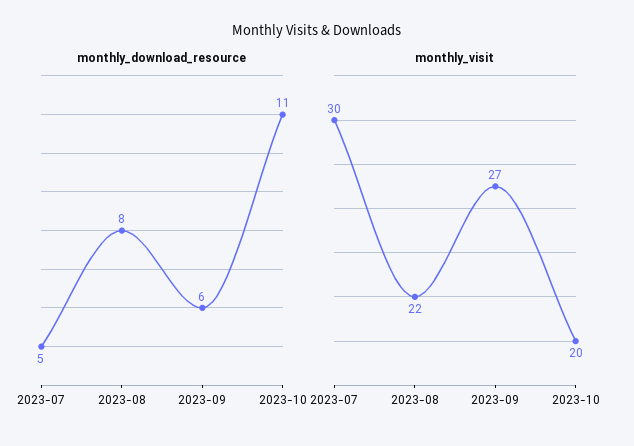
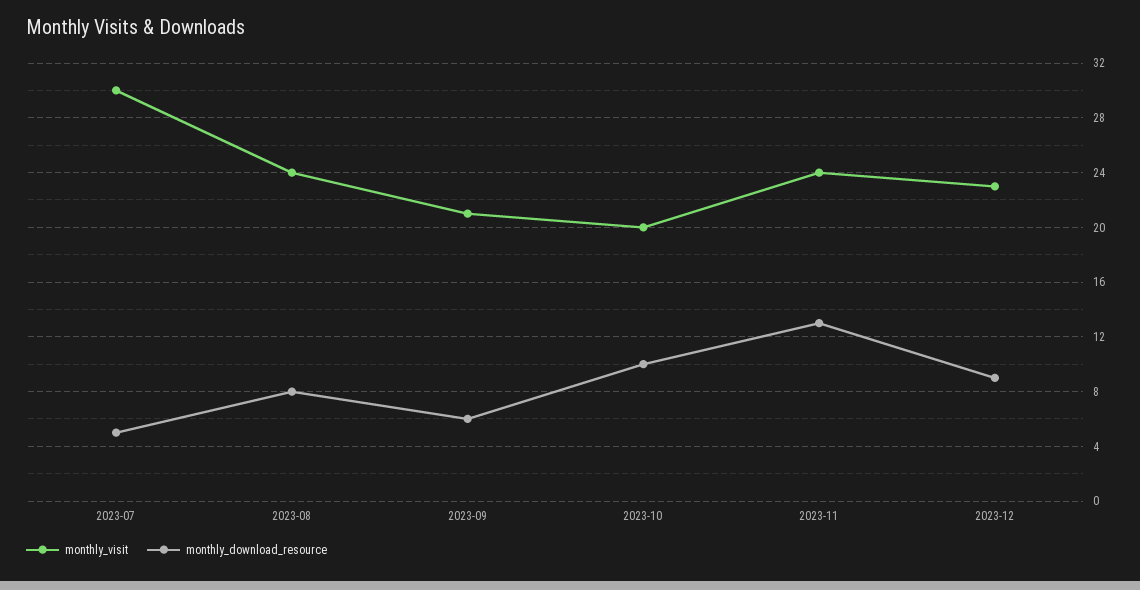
monthly_download_resource, 2023-10: 11 -> 10
monthly_visit, 2023-08: 22 -> 24
monthly_visit, 2023-09: 27 -> 21
monthly_visit, 2023-11: none -> 24
monthly_download_resource, 2023-11: none -> 13
monthly_visit, 2023-12: none -> 23
monthly_download_resource, 2023-12: none -> 9

